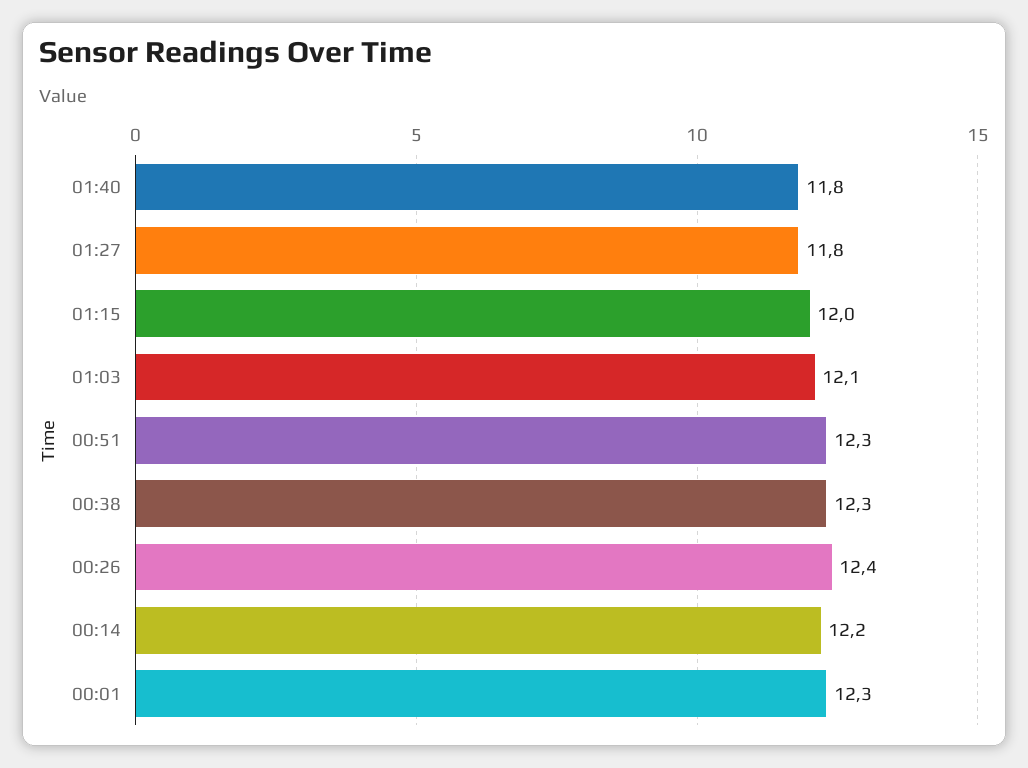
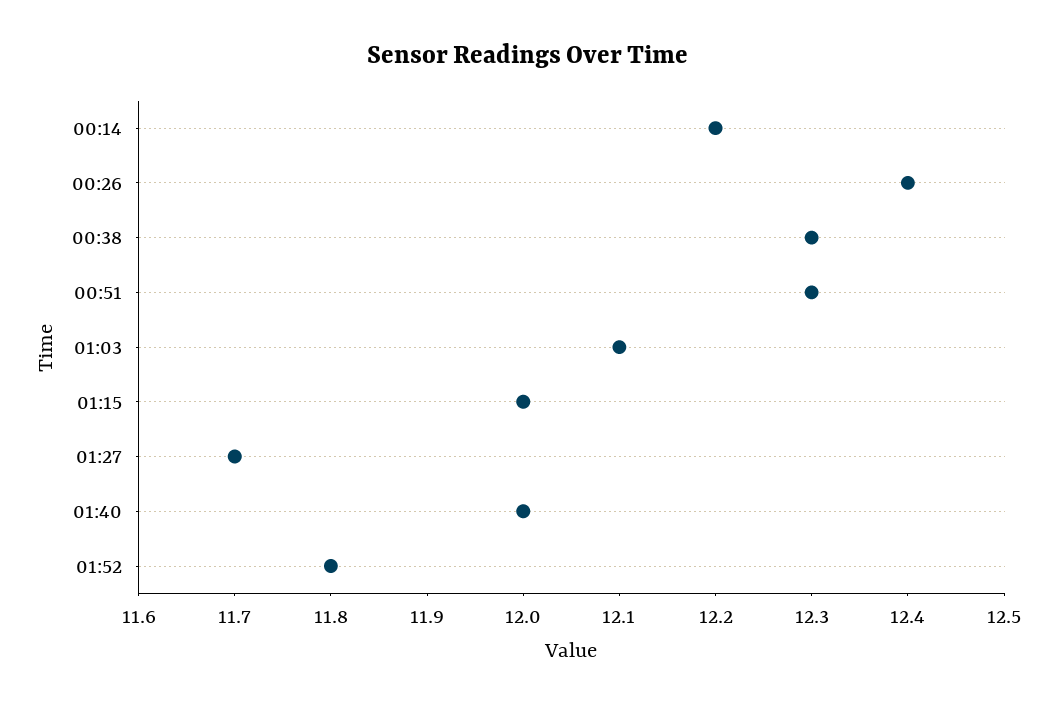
01:40: 11.8 -> 12
01:27: 11.8 -> 11.7
00:01: 12.3 -> none
01:52: none -> 11.8

